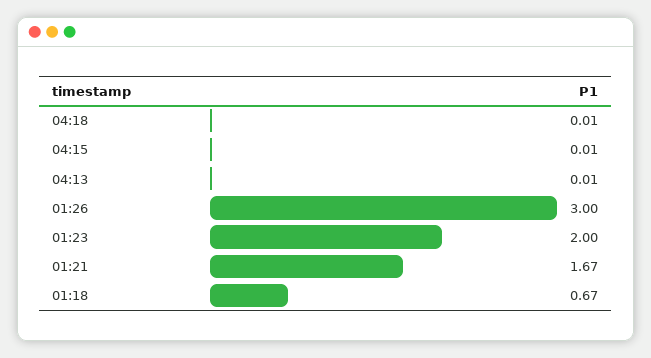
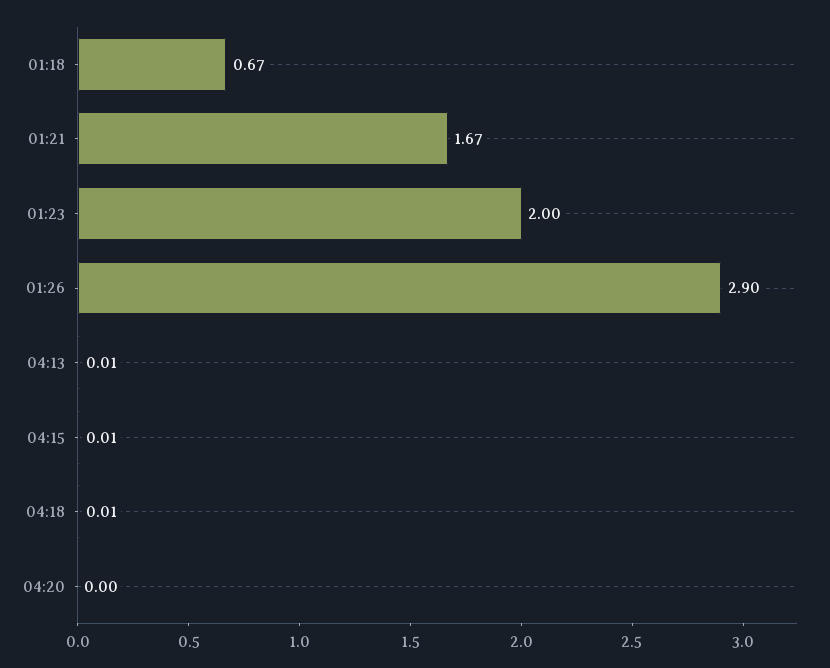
01:26: 3 -> 2.9
04:20: none -> 0

